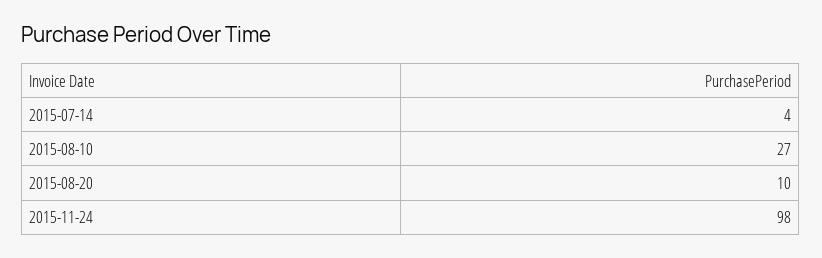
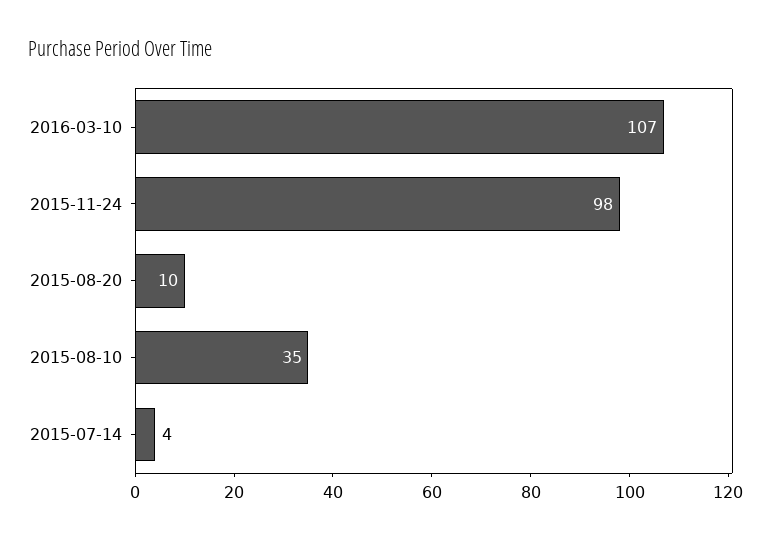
2015-08-10: 27 -> 35
2016-03-10: none -> 107

